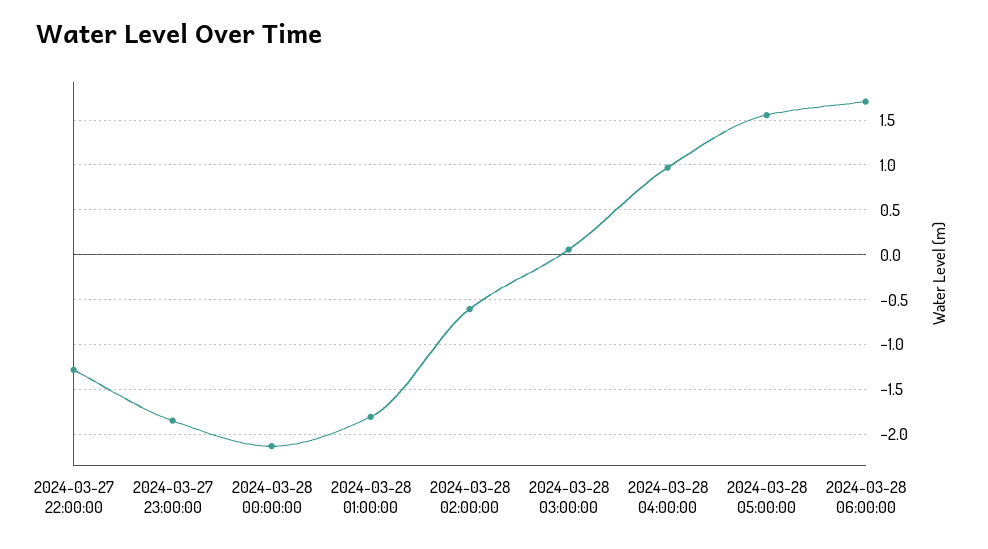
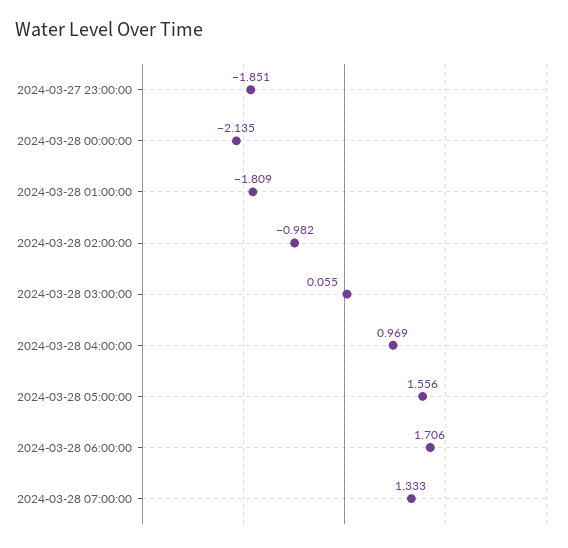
2024-03-27 22:00:00: -1.3 -> none
2024-03-28 02:00:00: -0.6 -> -0.982
2024-03-28 07:00:00: none -> 1.333

